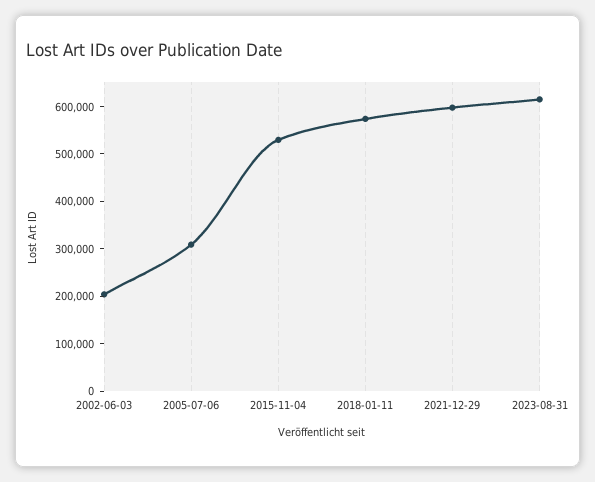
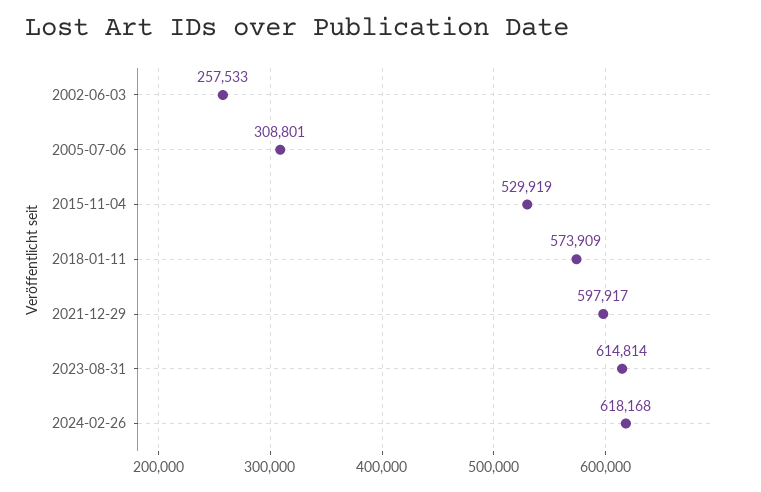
2002-06-03: 200000 -> 257533
2024-02-26: none -> 618168

